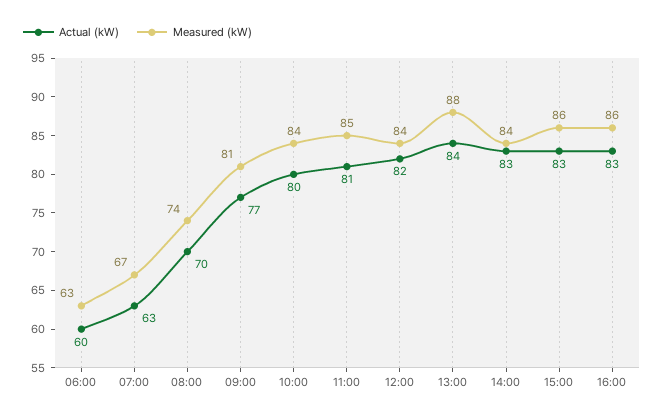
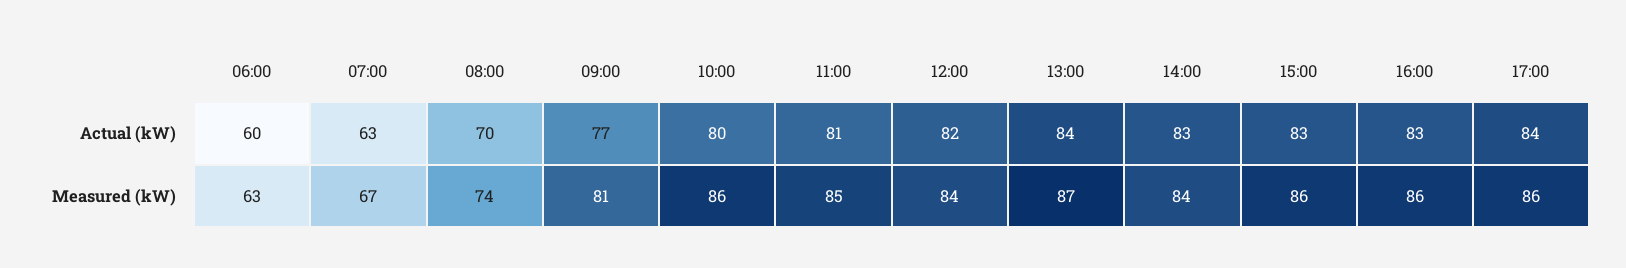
Measured (kW), 10:00: 84 -> 86
Measured (kW), 13:00: 88 -> 87
Actual (kW), 17:00: none -> 84
Measured (kW), 17:00: none -> 86

